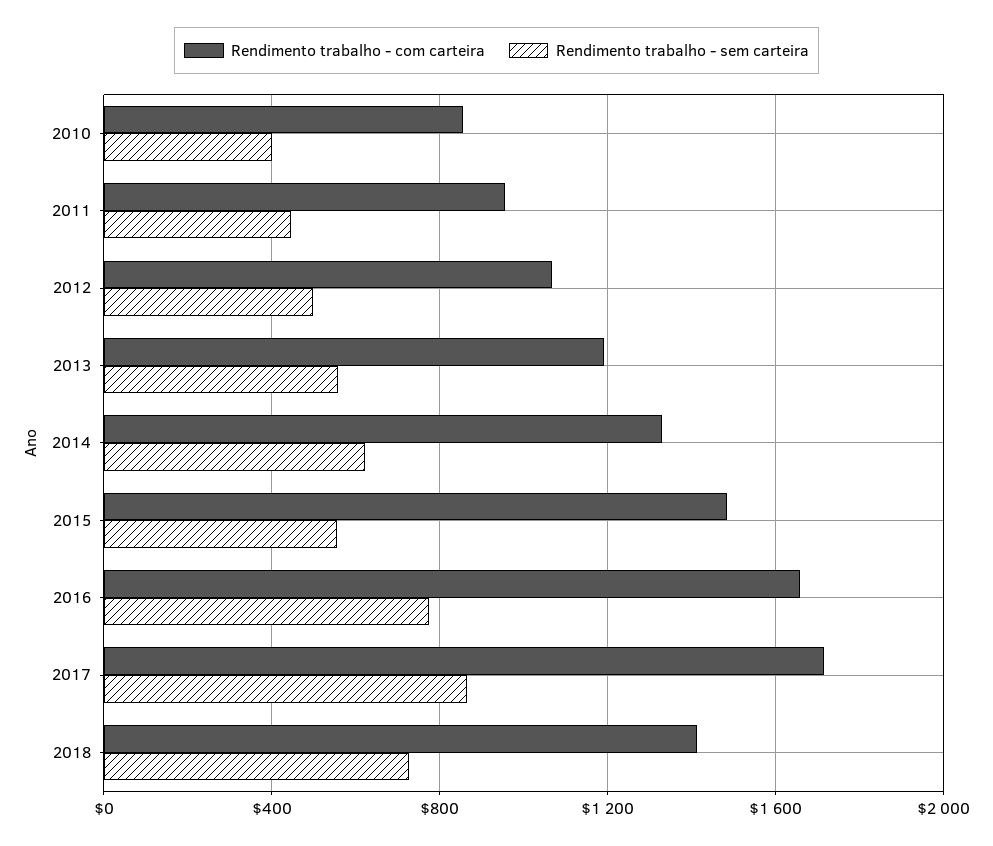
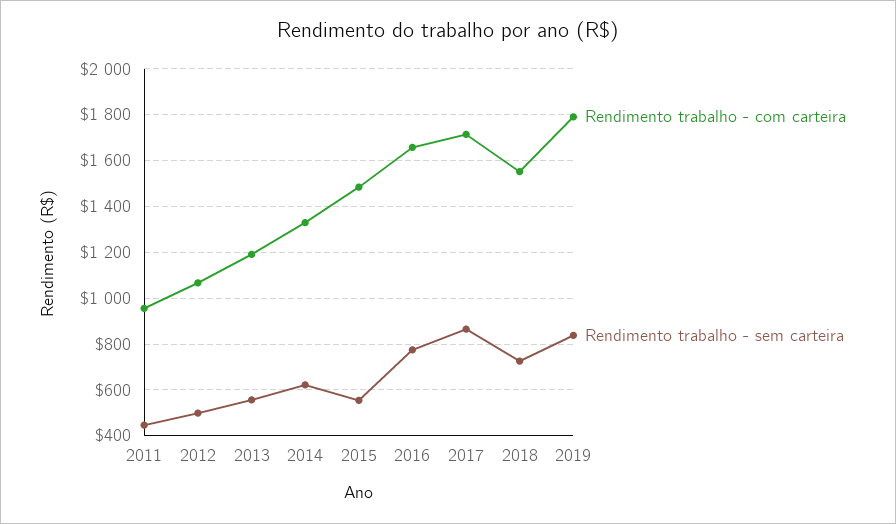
Rendimento trabalho - com carteira, 2010: 850 -> none
Rendimento trabalho - sem carteira, 2010: 400 -> none
Rendimento trabalho - com carteira, 2018: 1400 -> 1550
Rendimento trabalho - com carteira, 2019: none -> 1800
Rendimento trabalho - sem carteira, 2019: none -> 850

